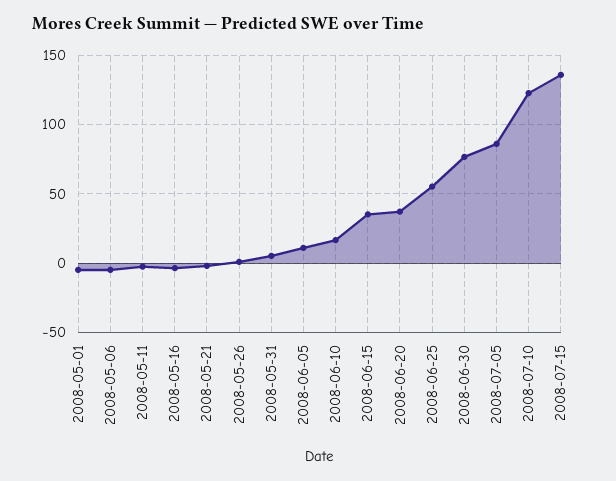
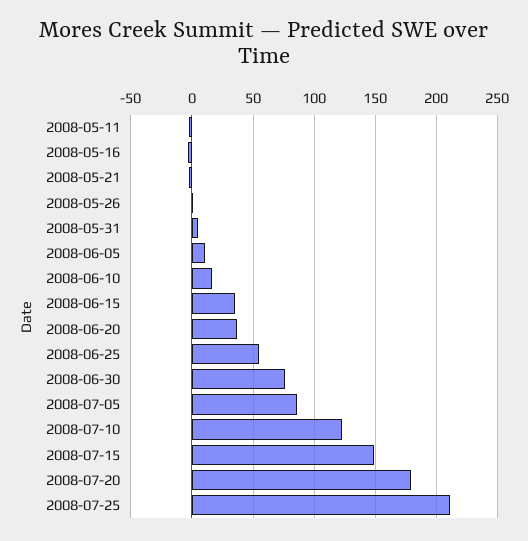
2008-05-01: -5 -> none
2008-05-06: -5 -> none
2008-07-15: 135 -> 150
2008-07-20: none -> 180
2008-07-25: none -> 210

